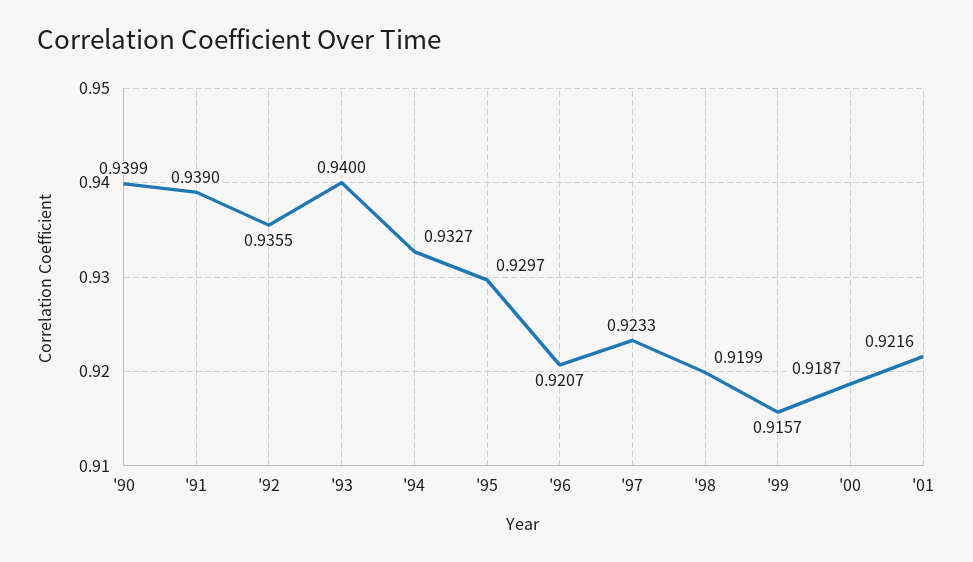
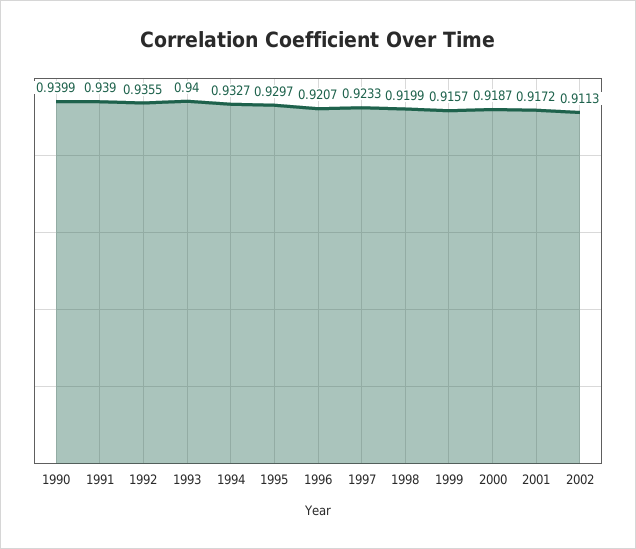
'01: 0.9216 -> 0.9172
2002: none -> 0.9113

